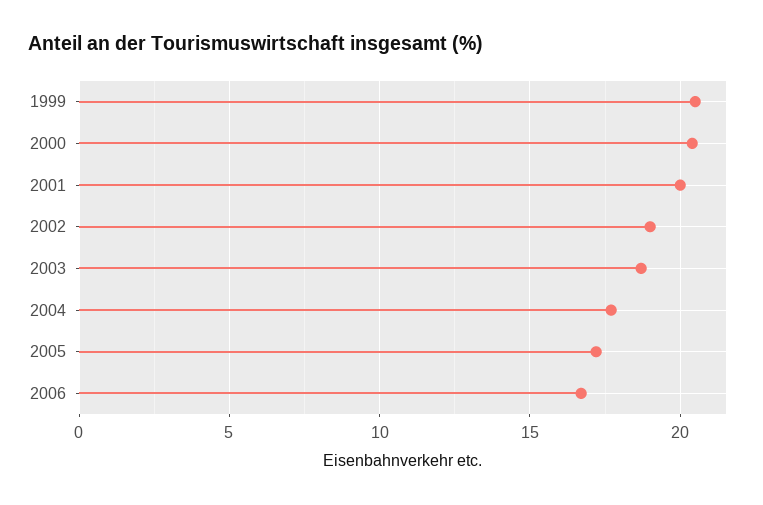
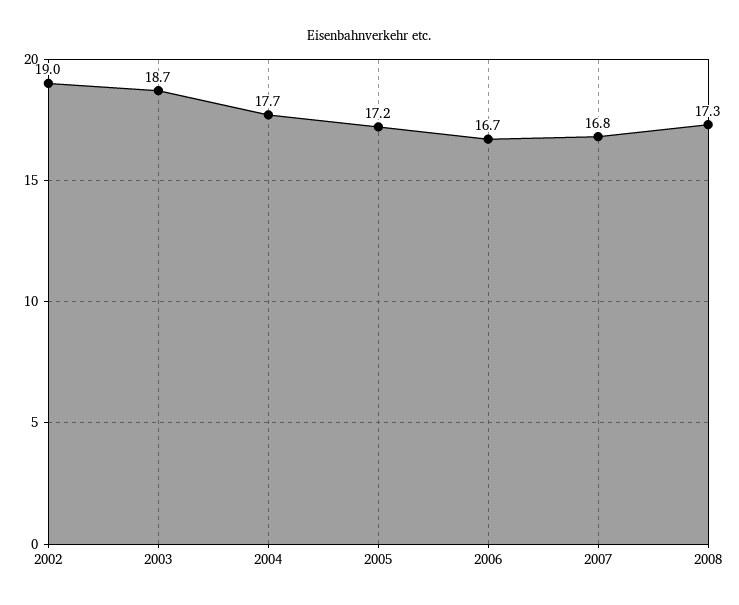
1999: 20.5 -> none
2000: 20.5 -> none
2001: 20 -> none
2007: none -> 16.8
2008: none -> 17.3

